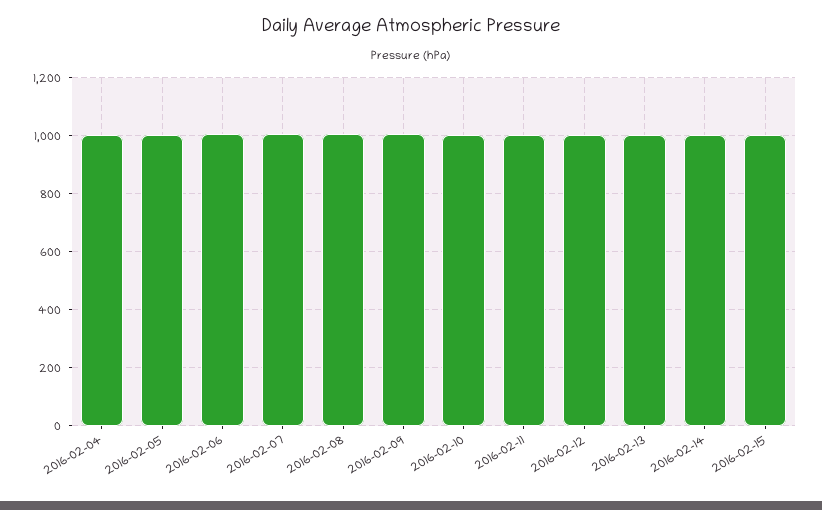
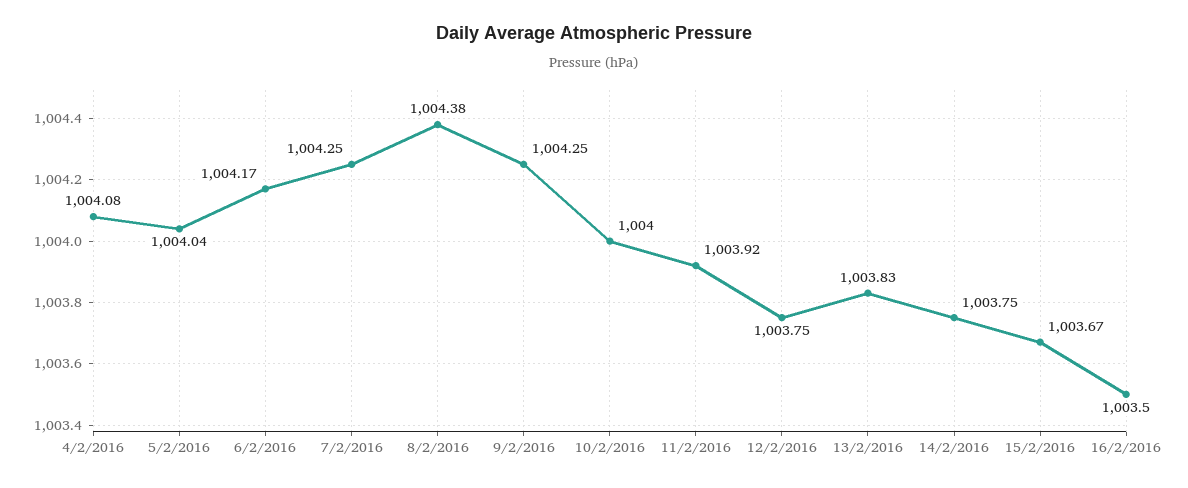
16/2/2016: none -> 1003.5

